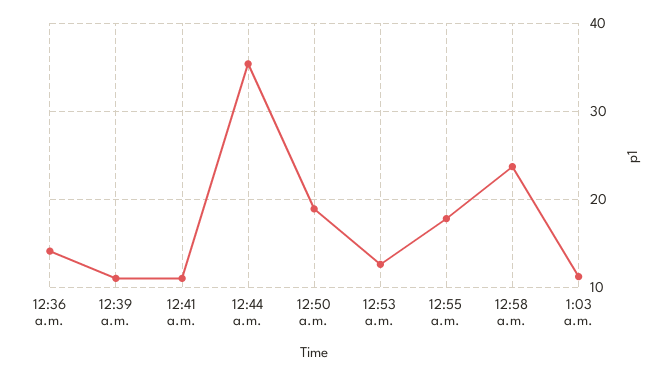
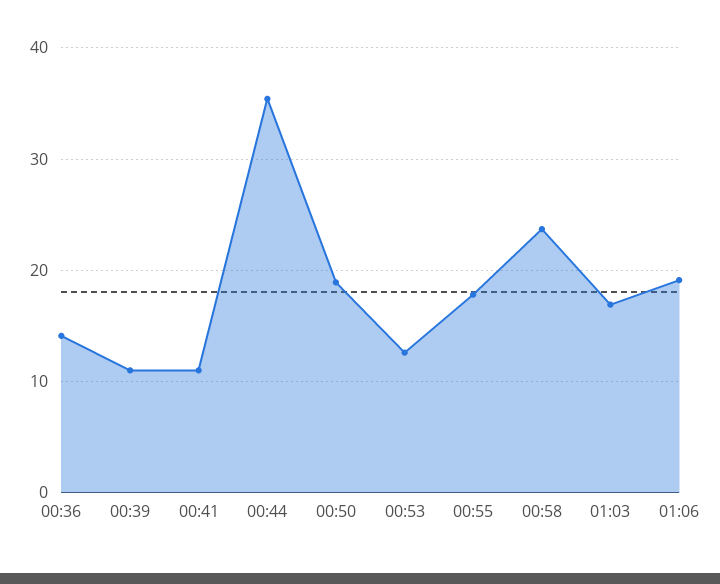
1:03 a.m.: 11 -> 17
01:06: none -> 19

